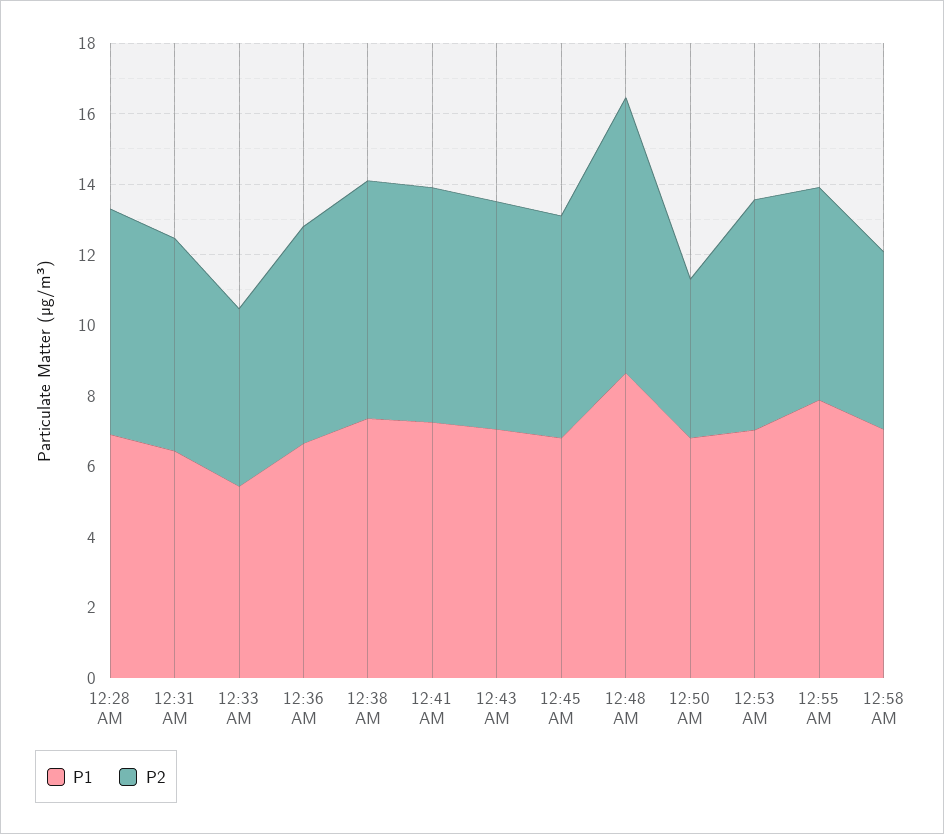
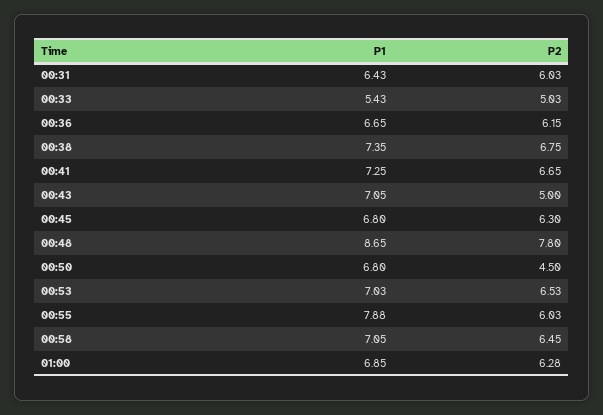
P1, 12:28 AM: 7 -> none
P2, 12:28 AM: 6.5 -> none
P2, 12:43 AM: 6.5 -> 5
P2, 12:58 AM: 5 -> 6.45
P1, 01:00: none -> 6.85
P2, 01:00: none -> 6.28

